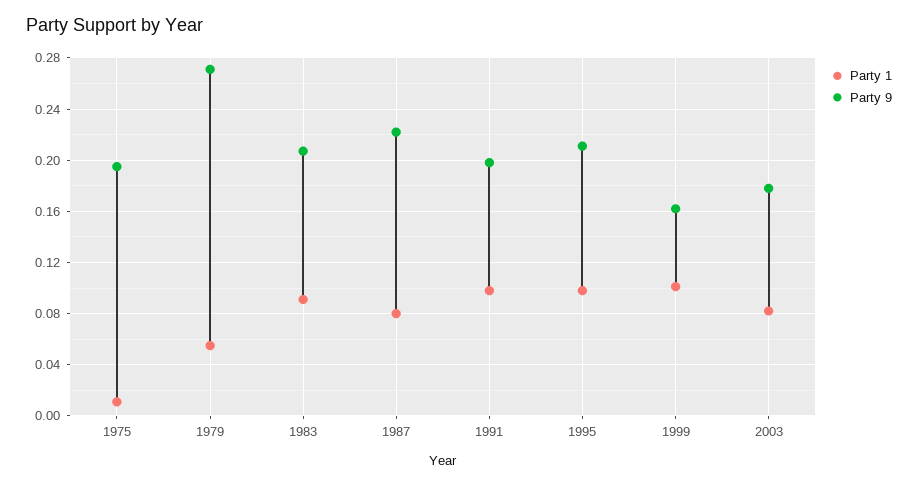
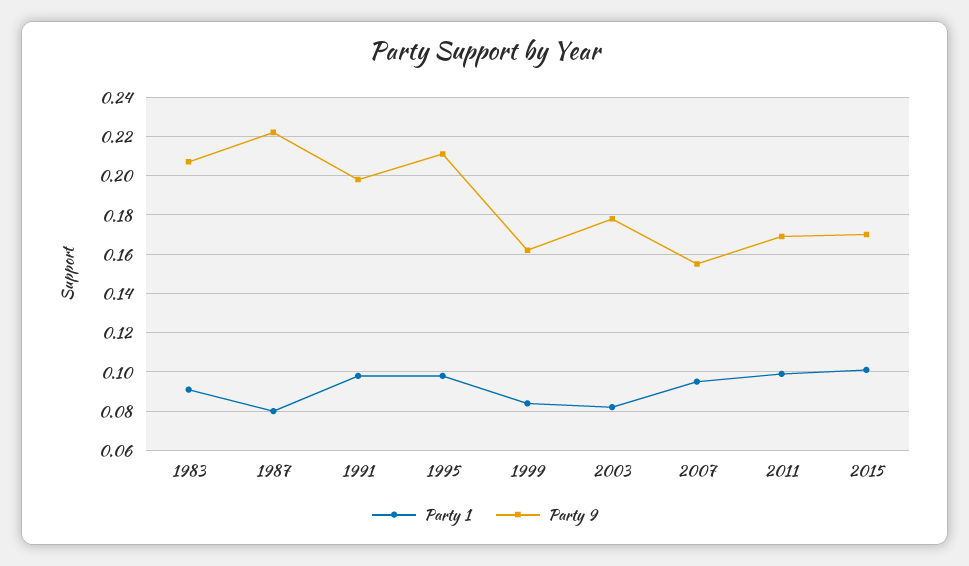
Party 1, 1975: 0.01 -> none
Party 9, 1975: 0.195 -> none
Party 1, 1979: 0.055 -> none
Party 9, 1979: 0.27 -> none
Party 1, 1999: 0.1 -> 0.085
Party 1, 2007: none -> 0.095
Party 9, 2007: none -> 0.155
Party 1, 2011: none -> 0.1
Party 9, 2011: none -> 0.17
Party 1, 2015: none -> 0.1
Party 9, 2015: none -> 0.17

